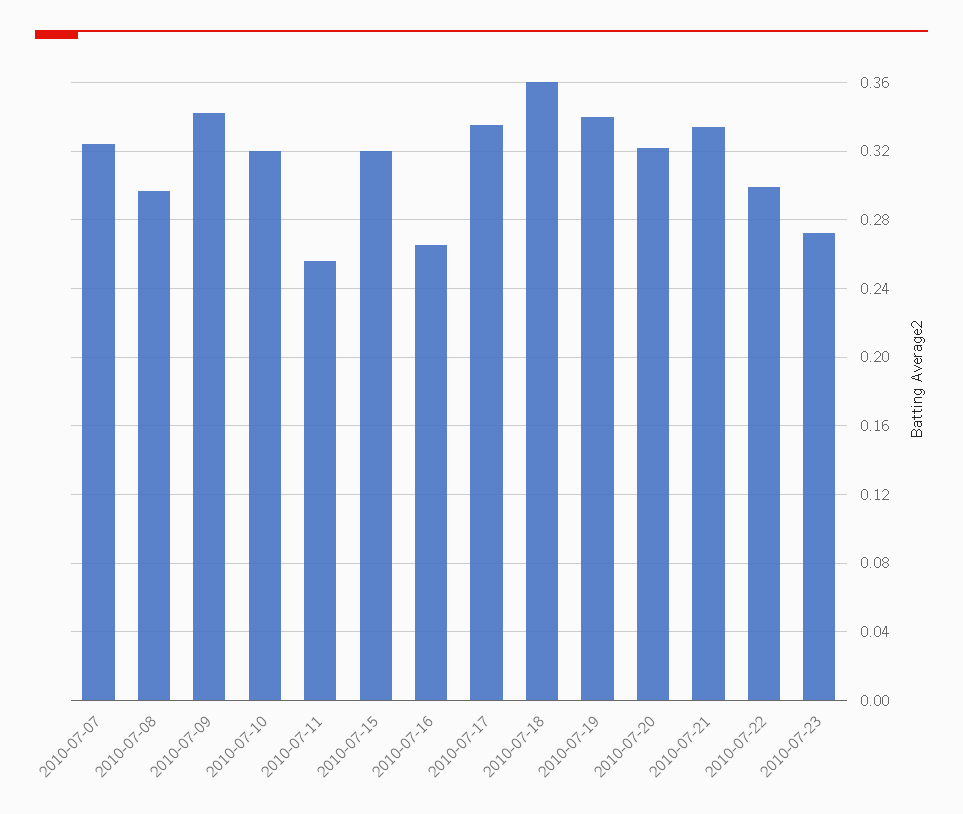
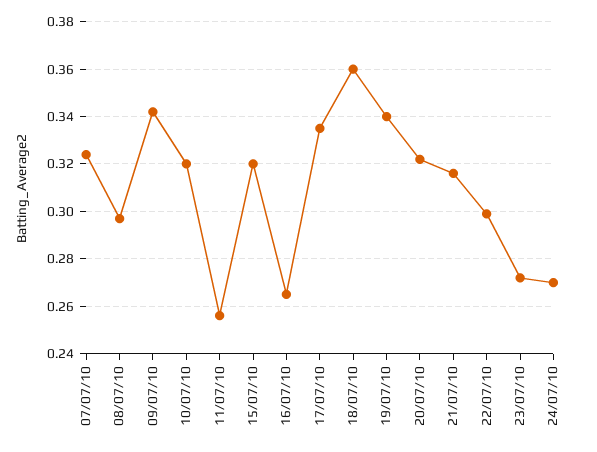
2010-07-21: 0.335 -> 0.315
24/07/10: none -> 0.27

